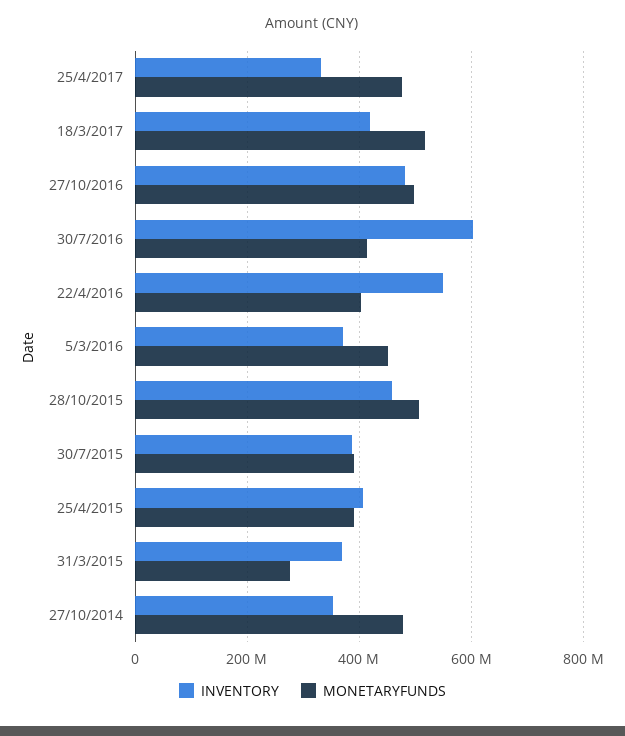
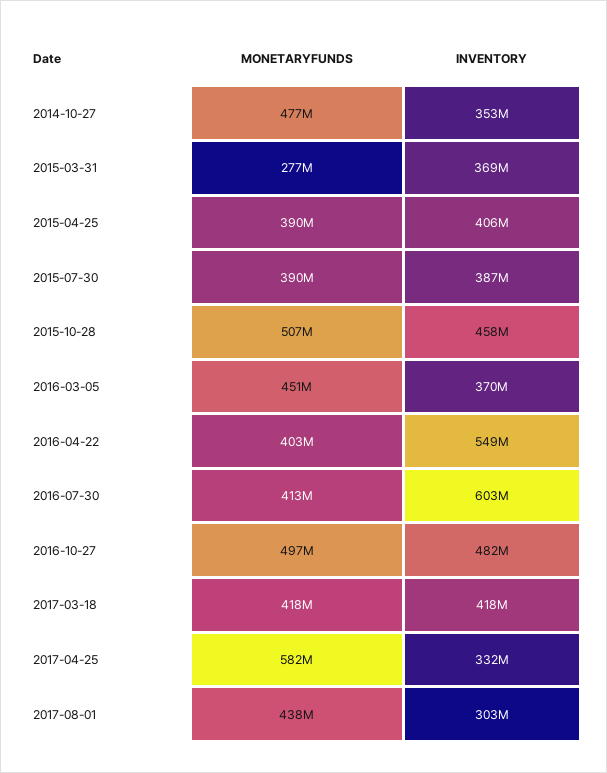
MONETARYFUNDS, 25/4/2017: 480000000 -> 582000000
MONETARYFUNDS, 18/3/2017: 520000000 -> 418000000
MONETARYFUNDS, 2017-08-01: none -> 438000000
INVENTORY, 2017-08-01: none -> 303000000

